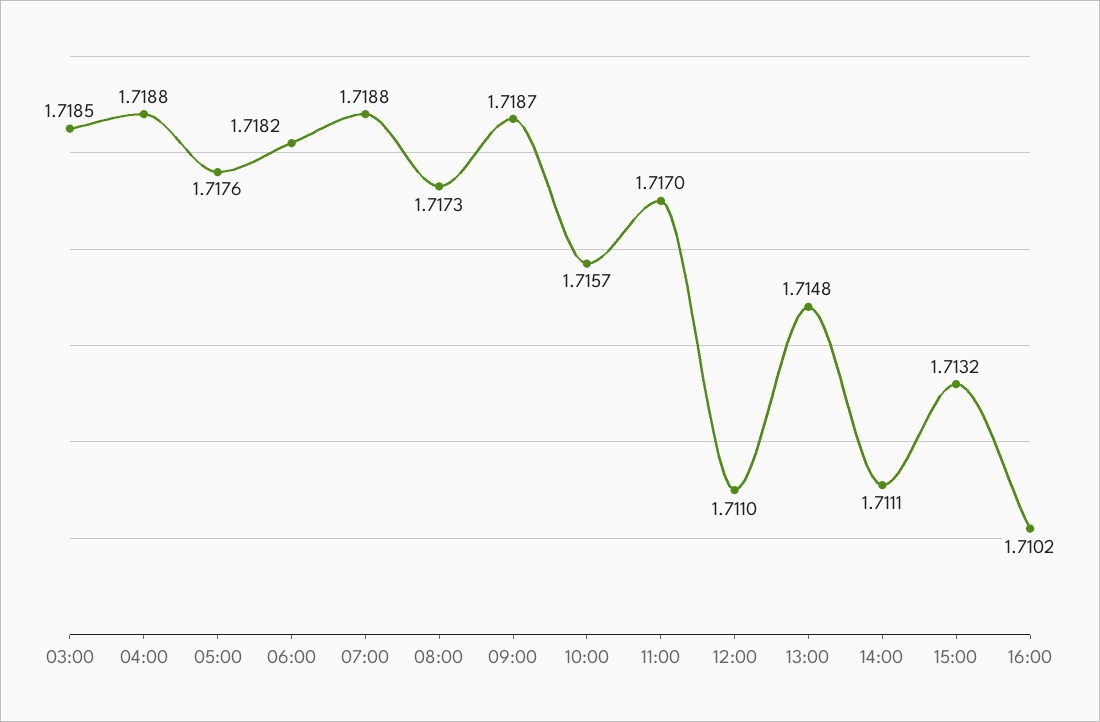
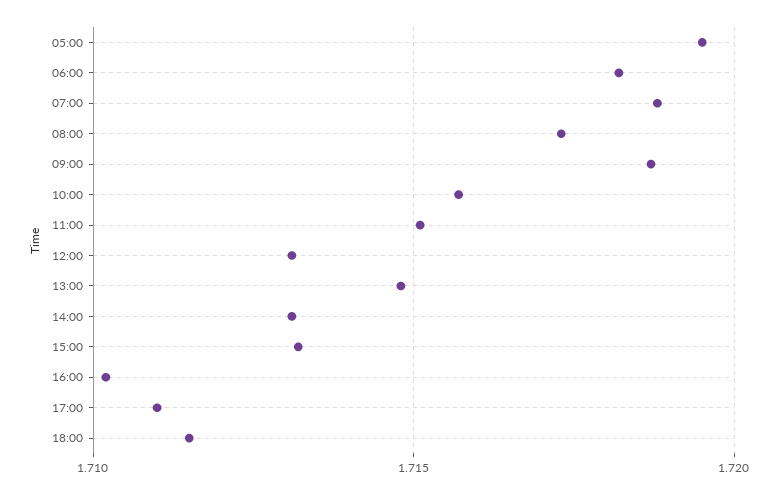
03:00: 1.7185 -> none
04:00: 1.7188 -> none
05:00: 1.7176 -> 1.7195
11:00: 1.717 -> 1.715
12:00: 1.711 -> 1.713
14:00: 1.7111 -> 1.713
17:00: none -> 1.711
18:00: none -> 1.7115

